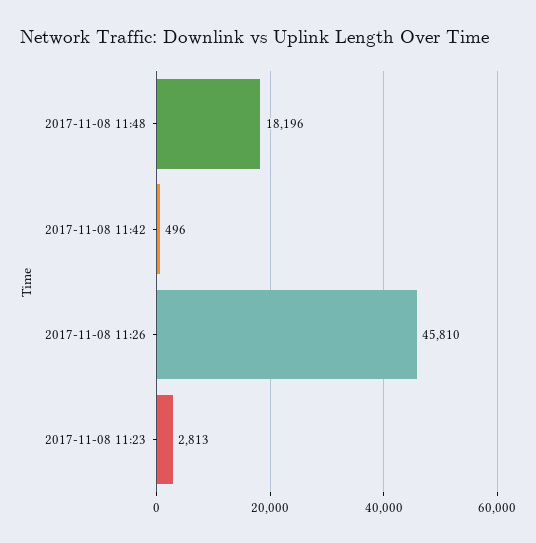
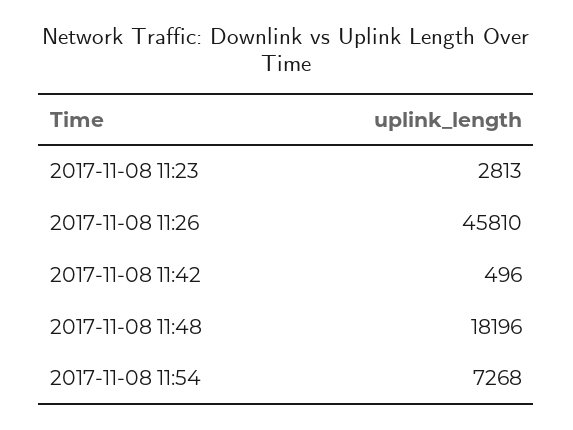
2017-11-08 11:54: none -> 7268

